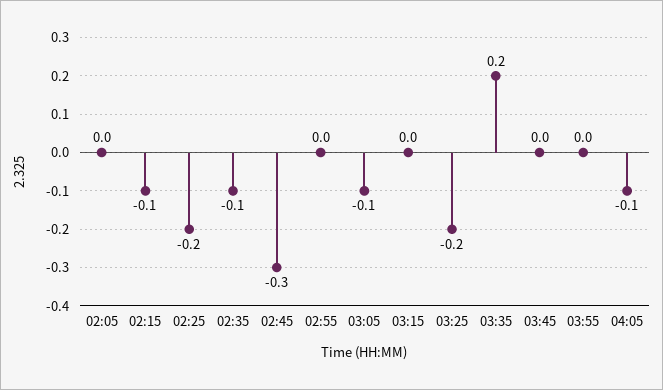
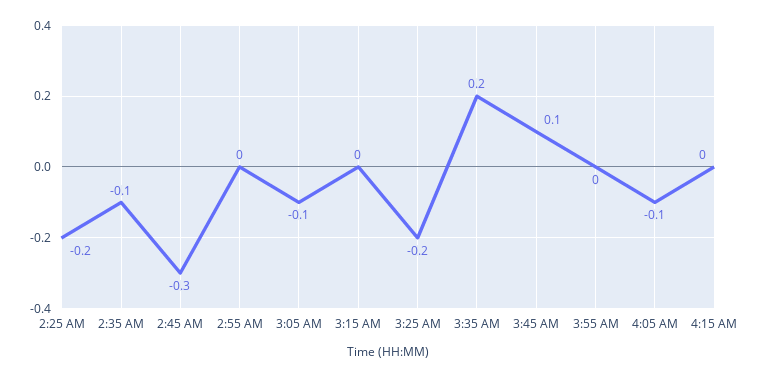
02:05: 0 -> none
02:15: -0.1 -> none
03:45: 0 -> 0.1
4:15 AM: none -> 0

